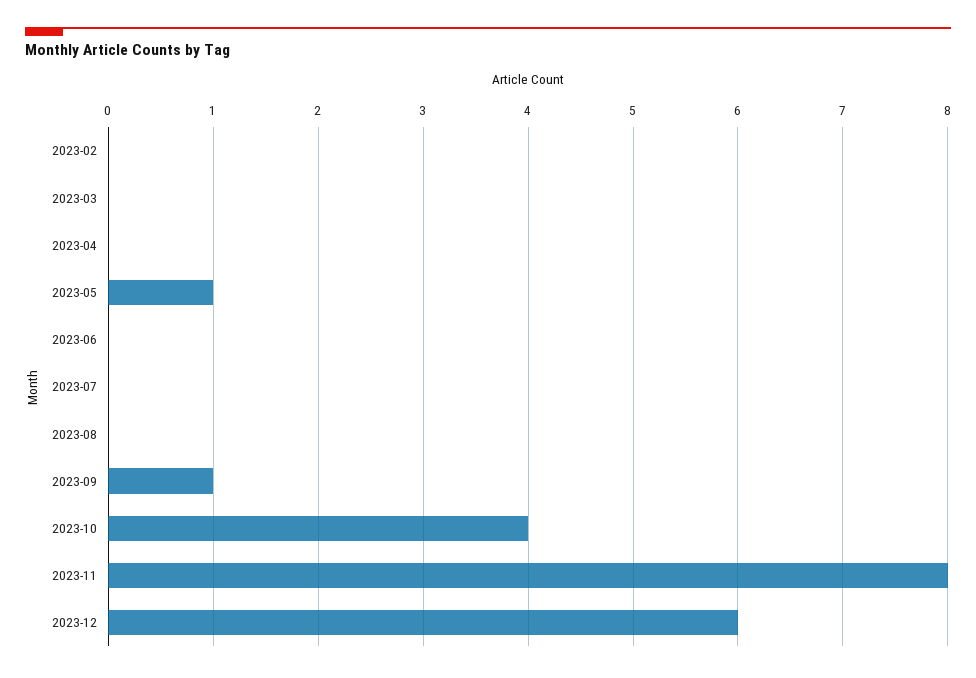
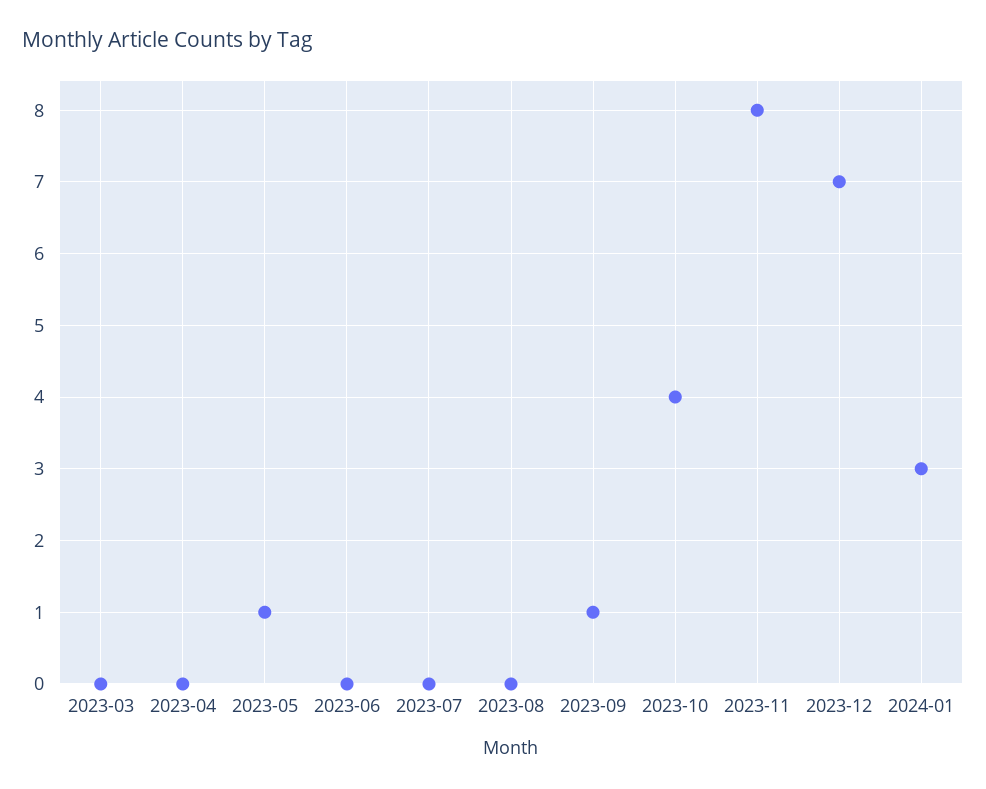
2023-02: 0 -> none
2023-12: 6 -> 7
2024-01: none -> 3

